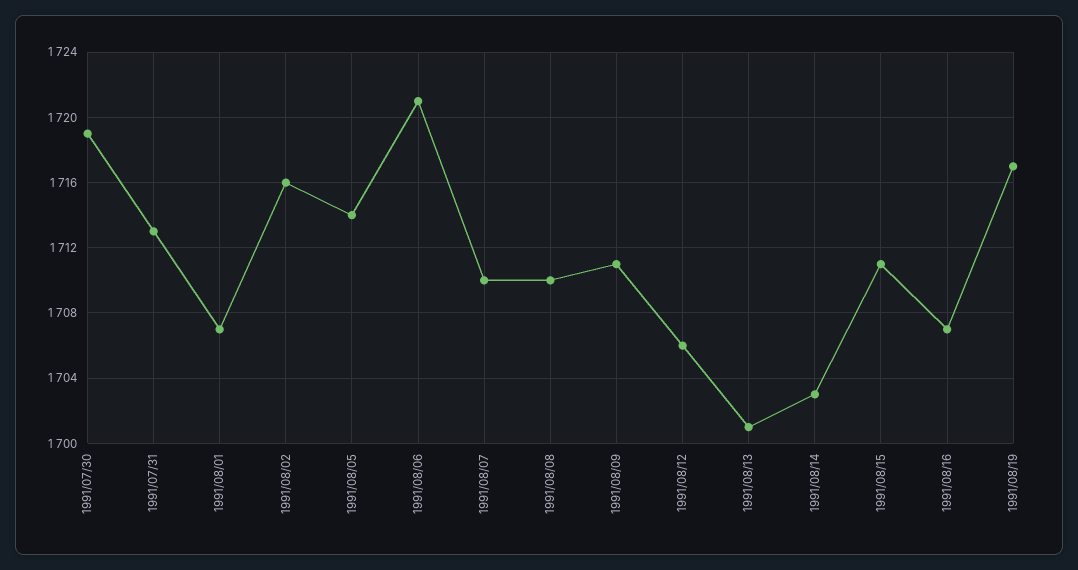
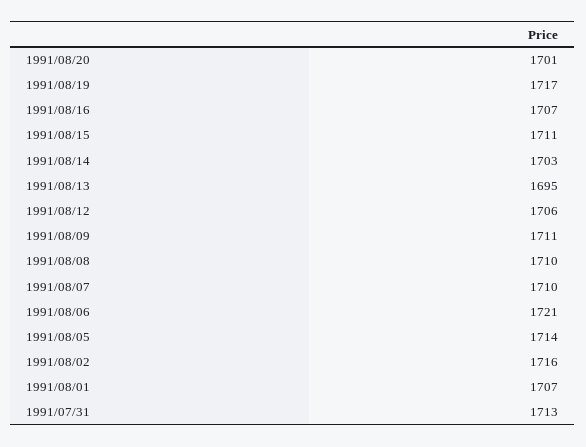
1991/07/30: 1719 -> none
1991/08/13: 1701 -> 1695
1991/08/20: none -> 1701

